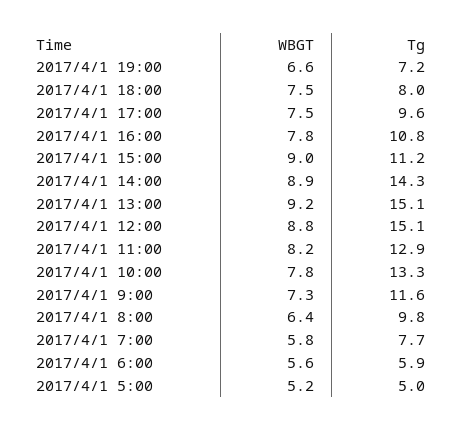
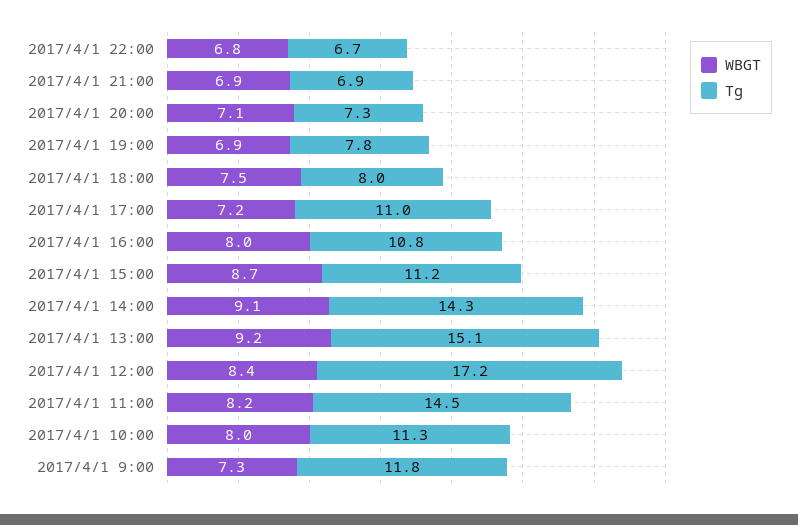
WBGT, 2017/4/1 19:00: 6.6 -> 6.9
Tg, 2017/4/1 19:00: 7.2 -> 7.8
WBGT, 2017/4/1 17:00: 7.5 -> 7.2
Tg, 2017/4/1 17:00: 9.6 -> 11
WBGT, 2017/4/1 16:00: 7.8 -> 8
WBGT, 2017/4/1 15:00: 9 -> 8.7
WBGT, 2017/4/1 14:00: 8.9 -> 9.1
WBGT, 2017/4/1 12:00: 8.8 -> 8.4
Tg, 2017/4/1 12:00: 15.1 -> 17.2
Tg, 2017/4/1 11:00: 12.9 -> 14.5
WBGT, 2017/4/1 10:00: 7.8 -> 8
Tg, 2017/4/1 10:00: 13.3 -> 11.3
Tg, 2017/4/1 9:00: 11.6 -> 11.8
WBGT, 2017/4/1 8:00: 6.4 -> none
Tg, 2017/4/1 8:00: 9.8 -> none
WBGT, 2017/4/1 7:00: 5.8 -> none
Tg, 2017/4/1 7:00: 7.7 -> none
WBGT, 2017/4/1 6:00: 5.6 -> none
Tg, 2017/4/1 6:00: 5.9 -> none
WBGT, 2017/4/1 5:00: 5.2 -> none
Tg, 2017/4/1 5:00: 5 -> none
WBGT, 2017/4/1 22:00: none -> 6.8
Tg, 2017/4/1 22:00: none -> 6.7
WBGT, 2017/4/1 21:00: none -> 6.9
Tg, 2017/4/1 21:00: none -> 6.9
WBGT, 2017/4/1 20:00: none -> 7.1
Tg, 2017/4/1 20:00: none -> 7.3

